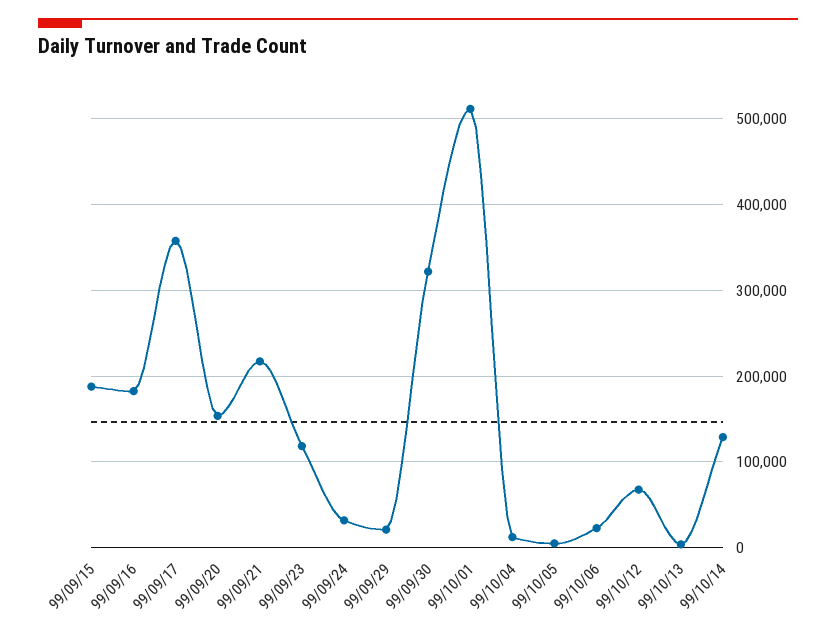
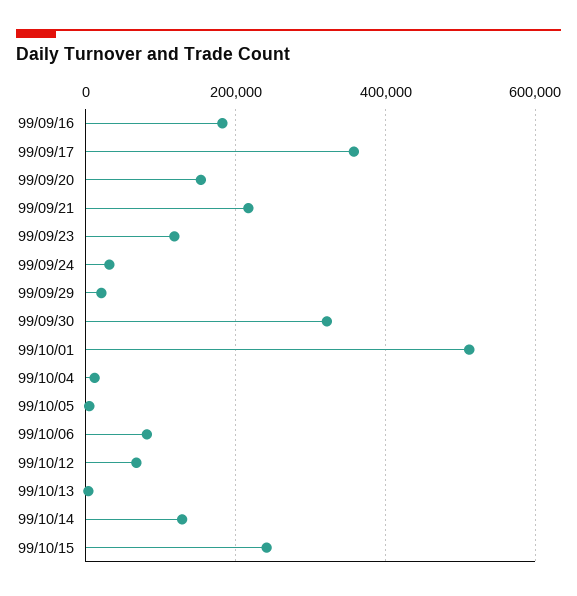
99/09/15: 190000 -> none
99/10/06: 20000 -> 80000
99/10/15: none -> 240000

